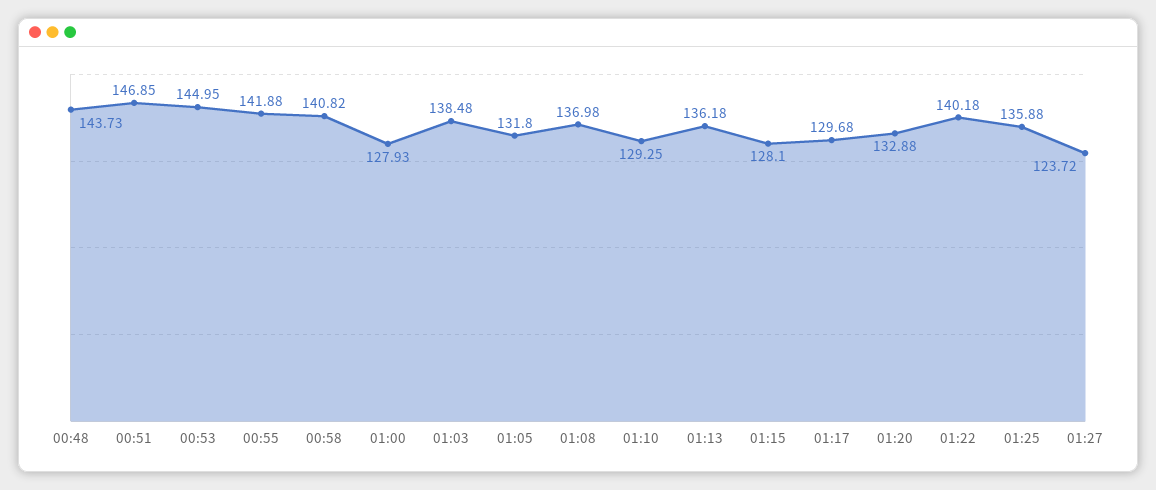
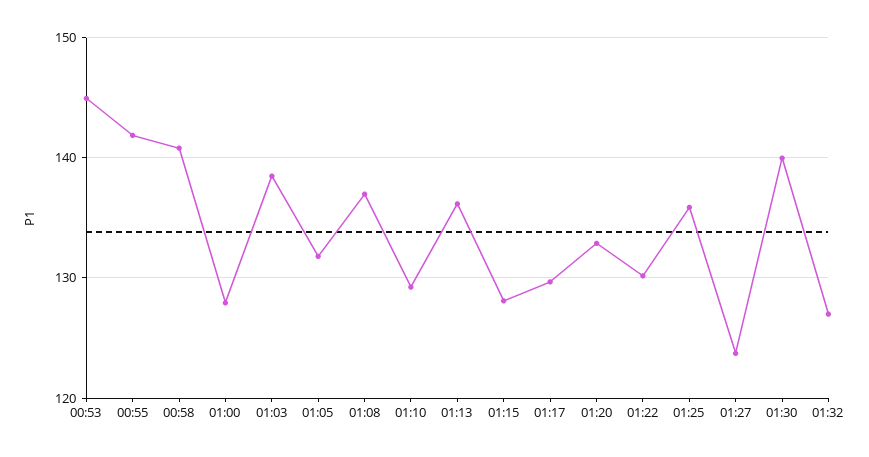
00:48: 143.73 -> none
00:51: 146.85 -> none
01:22: 140.18 -> 130
01:30: none -> 140
01:32: none -> 127

